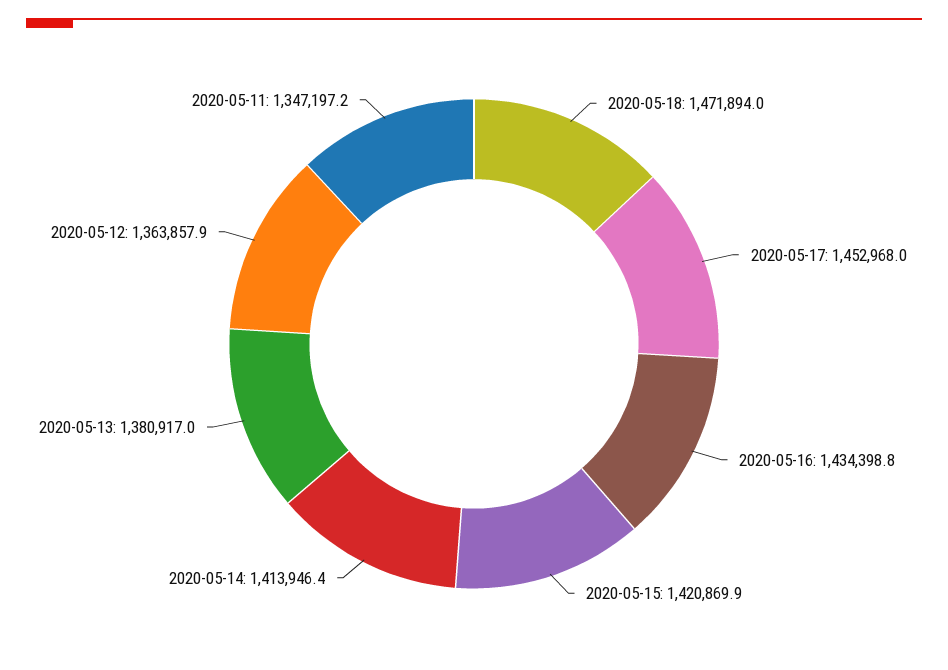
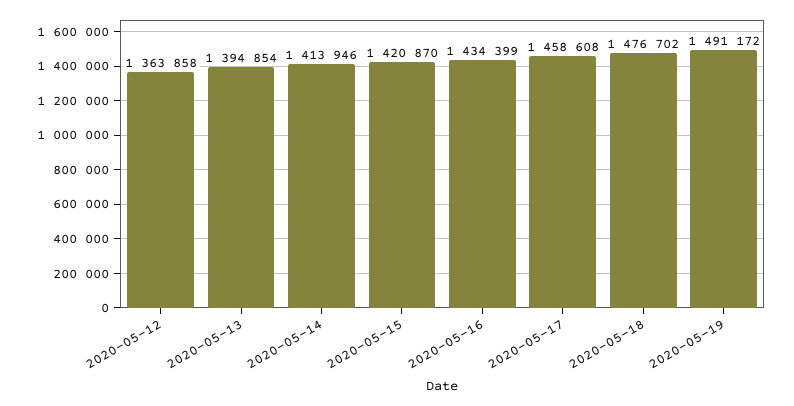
2020-05-18: 1471894 -> 1476702
2020-05-17: 1452968 -> 1458608
2020-05-13: 1380917 -> 1394854
2020-05-11: 1347197.2 -> none
2020-05-19: none -> 1491172

